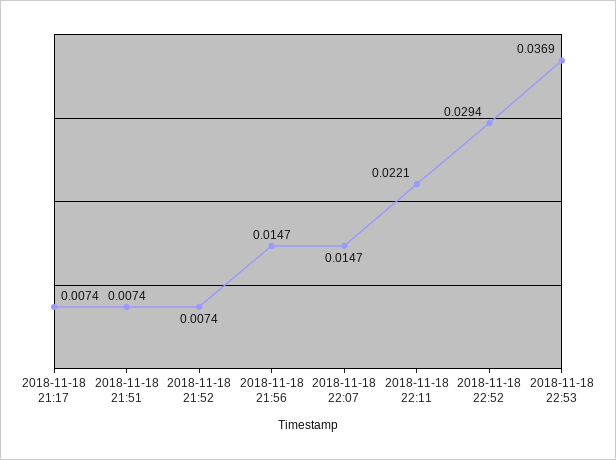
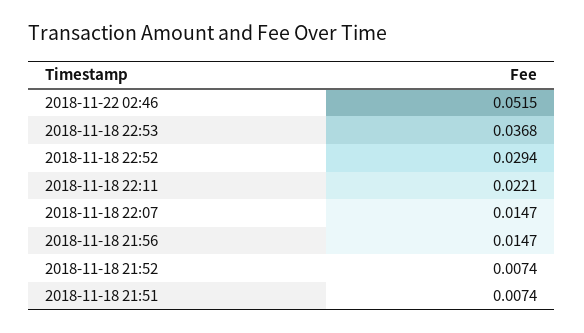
2018-11-18 21:17: 0.0074 -> none
2018-11-18 22:53: 0.0369 -> 0.0368
2018-11-22 02:46: none -> 0.0515

